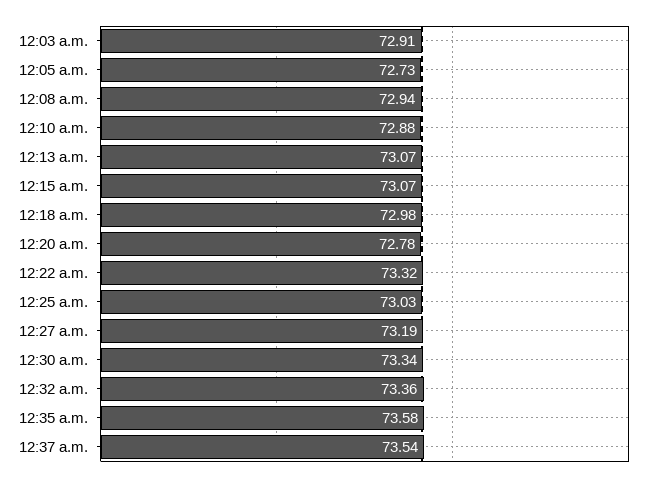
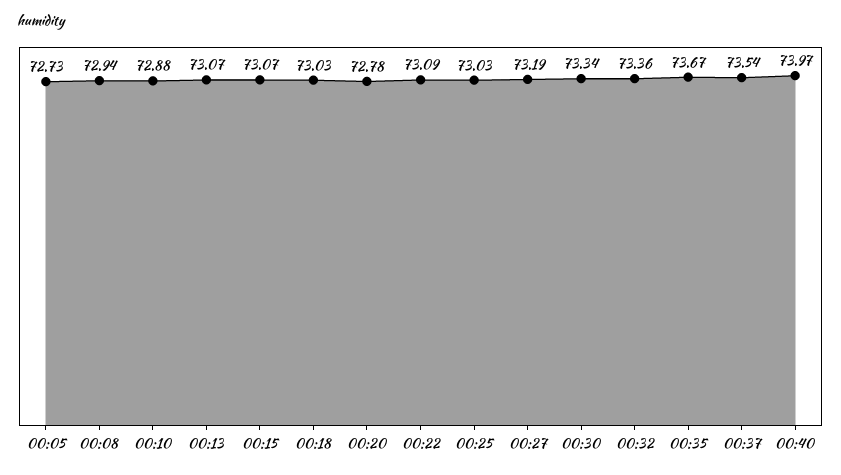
12:03 a.m.: 72.91 -> none
12:18 a.m.: 72.98 -> 73.03
12:22 a.m.: 73.32 -> 73.09
12:35 a.m.: 73.58 -> 73.67
00:40: none -> 73.97

